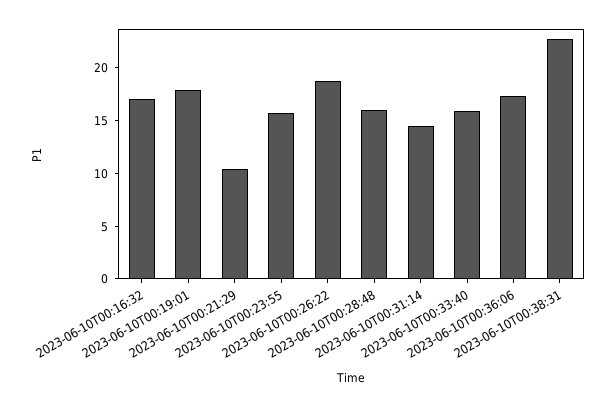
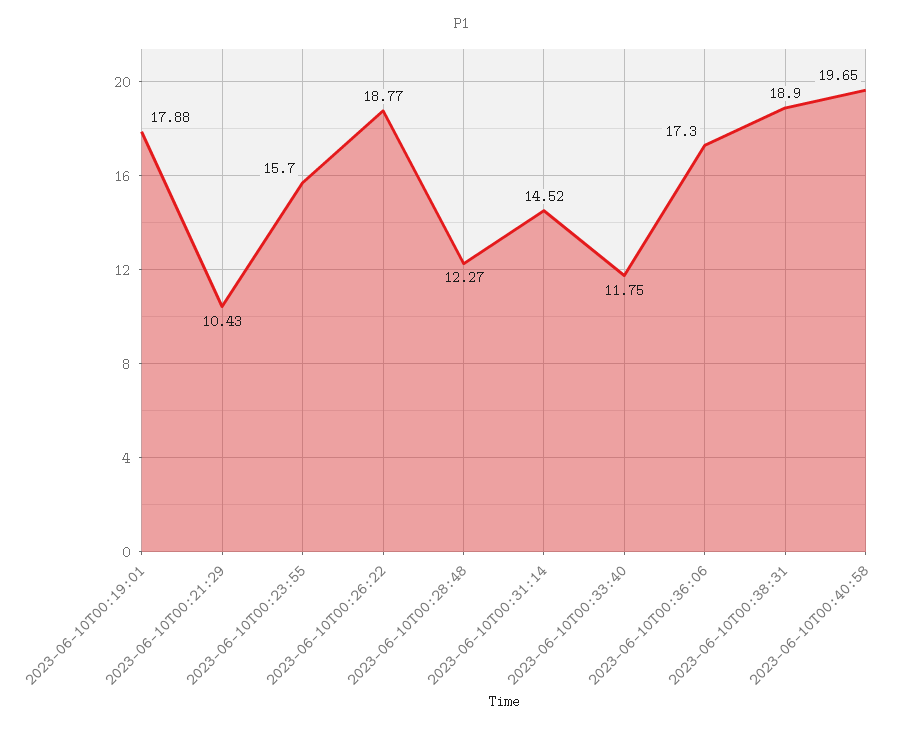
2023-06-10T00:16:32: 17 -> none
2023-06-10T00:28:48: 16 -> 12.27
2023-06-10T00:33:40: 16 -> 11.75
2023-06-10T00:38:31: 23 -> 18.9
2023-06-10T00:40:58: none -> 19.65

